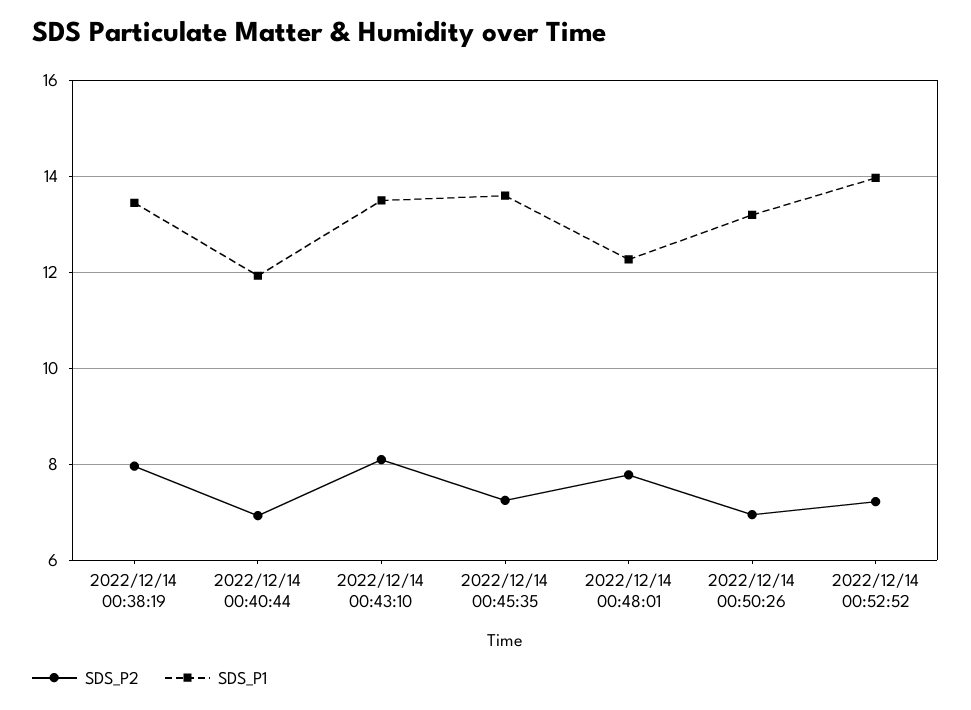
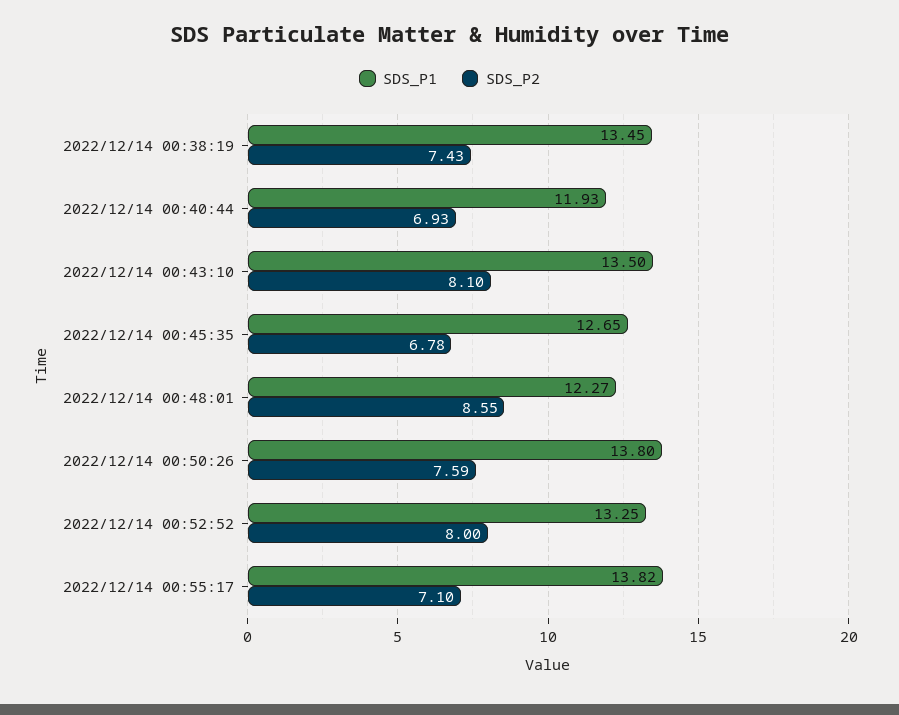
SDS_P2, 2022/12/14 00:38:19: 8 -> 7.43
SDS_P2, 2022/12/14 00:45:35: 7.2 -> 6.78
SDS_P1, 2022/12/14 00:45:35: 13.6 -> 12.65
SDS_P2, 2022/12/14 00:48:01: 7.8 -> 8.55
SDS_P2, 2022/12/14 00:50:26: 7 -> 7.59
SDS_P1, 2022/12/14 00:50:26: 13.2 -> 13.8
SDS_P2, 2022/12/14 00:52:52: 7.2 -> 8
SDS_P1, 2022/12/14 00:52:52: 14 -> 13.25
SDS_P1, 2022/12/14 00:55:17: none -> 13.82
SDS_P2, 2022/12/14 00:55:17: none -> 7.1

